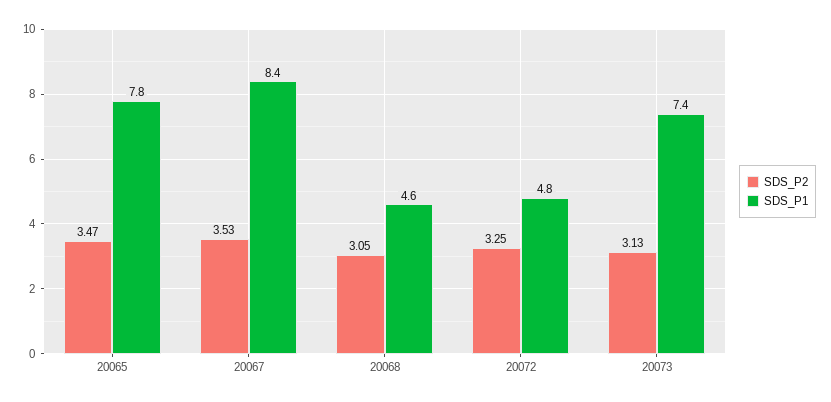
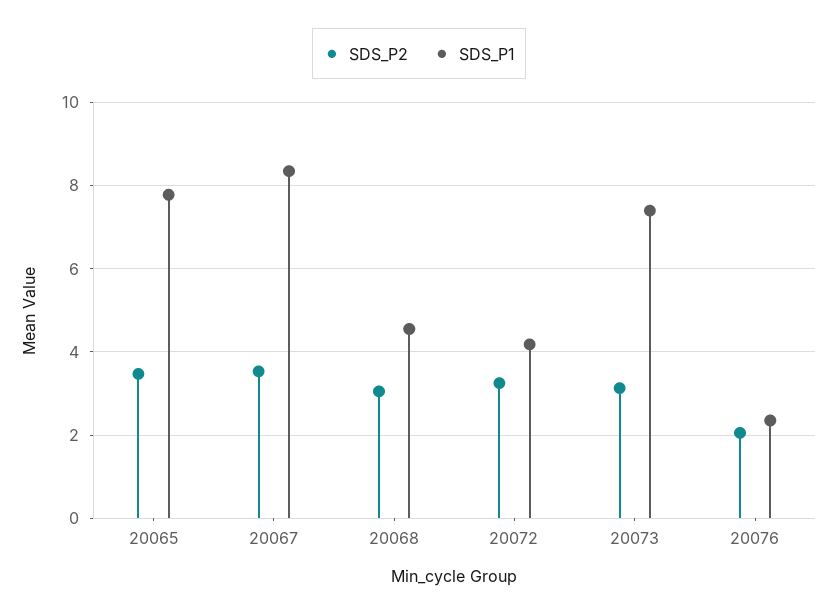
SDS_P1, 20072: 4.8 -> 4.2
SDS_P2, 20076: none -> 2
SDS_P1, 20076: none -> 2.4

